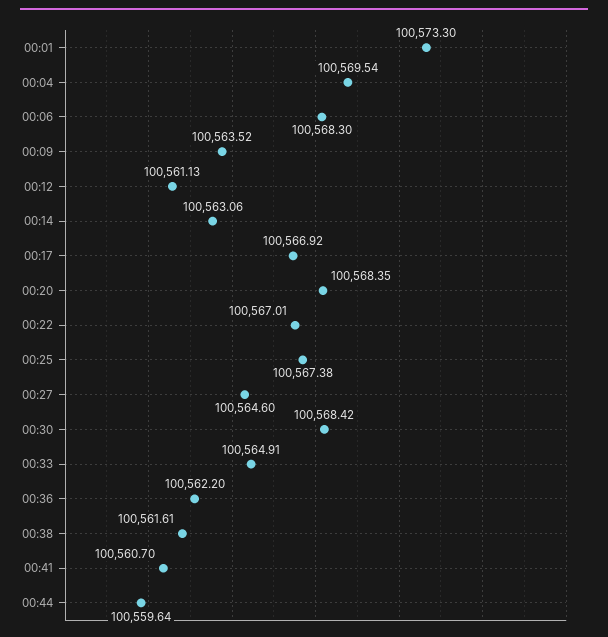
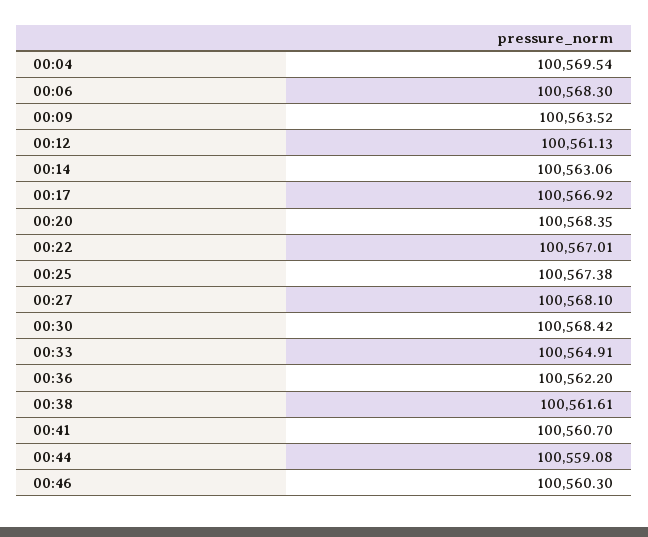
00:01: 100573.3 -> none
00:27: 100564.6 -> 100568.1
00:44: 100559.64 -> 100559.08
00:46: none -> 100560.3

